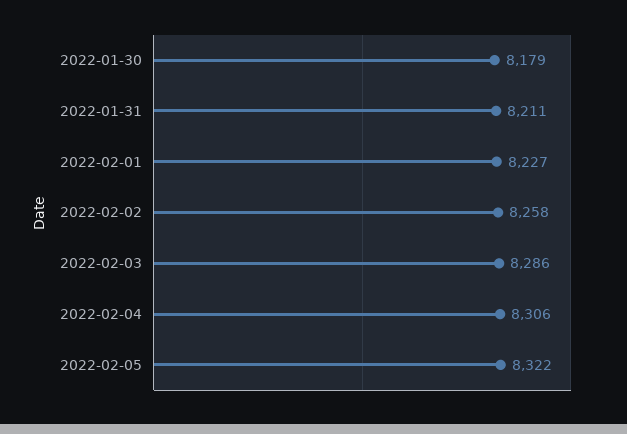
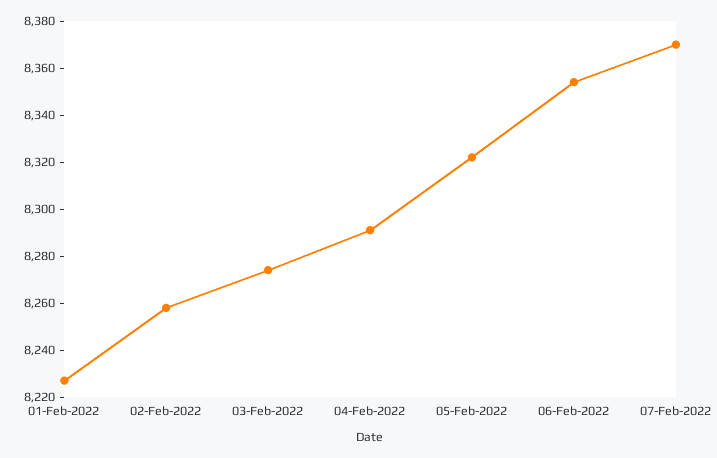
2022-01-30: 8179 -> none
2022-01-31: 8211 -> none
2022-02-03: 8286 -> 8275
2022-02-04: 8306 -> 8290
06-Feb-2022: none -> 8355
07-Feb-2022: none -> 8370

